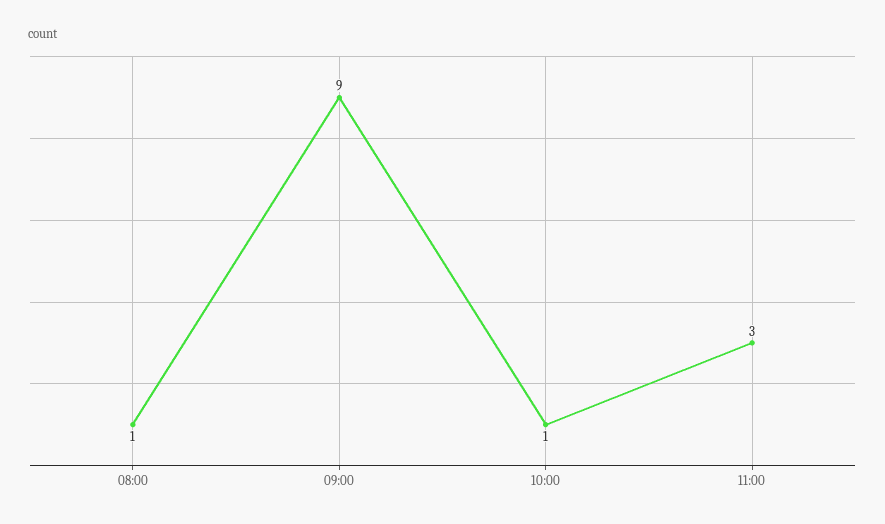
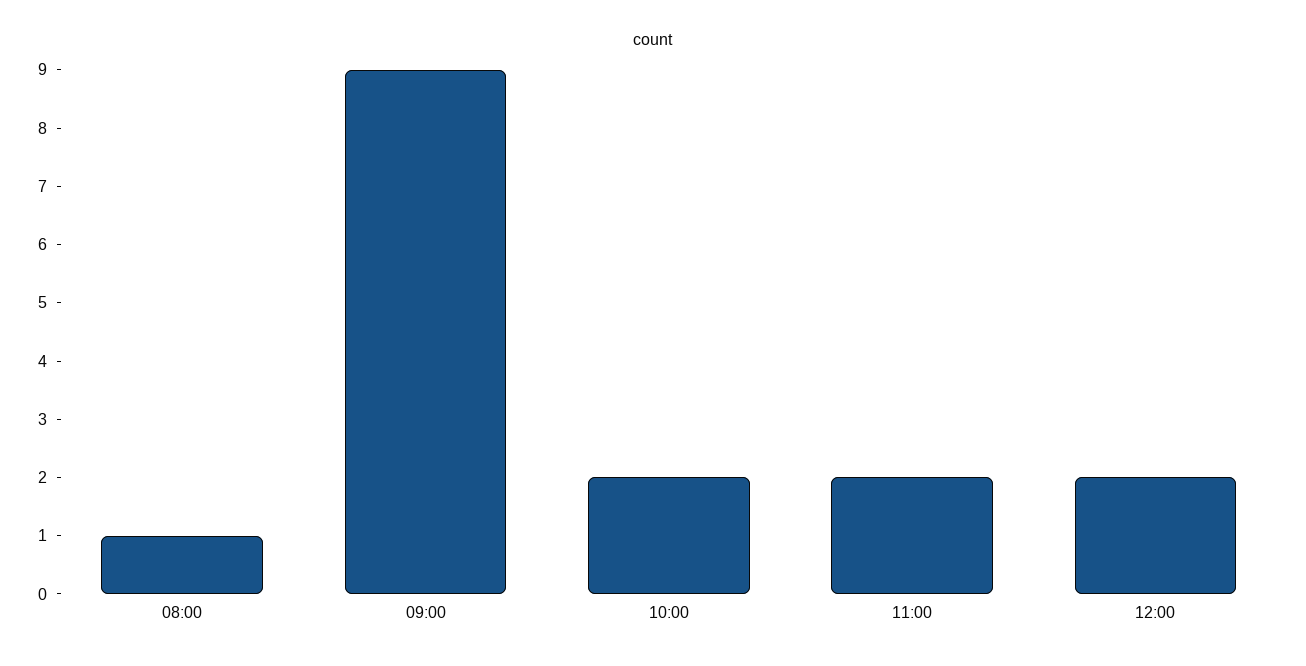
10:00: 1 -> 2
11:00: 3 -> 2
12:00: none -> 2

